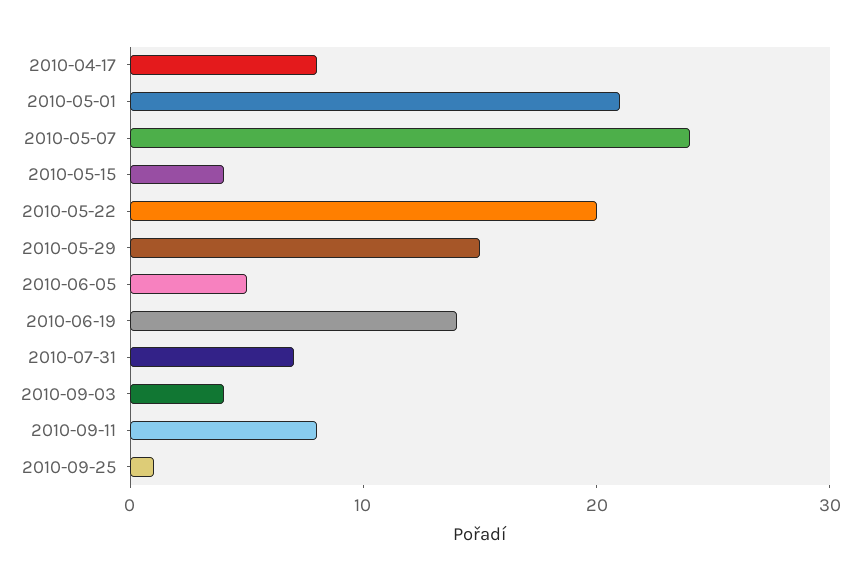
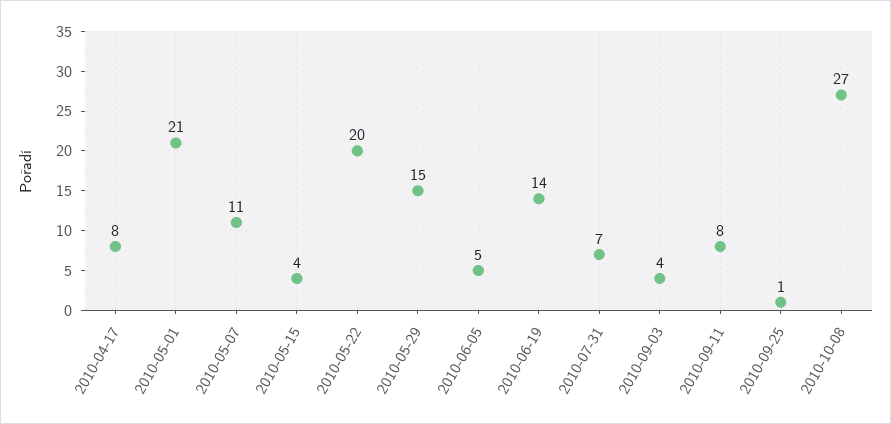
2010-05-07: 24 -> 11
2010-10-08: none -> 27

